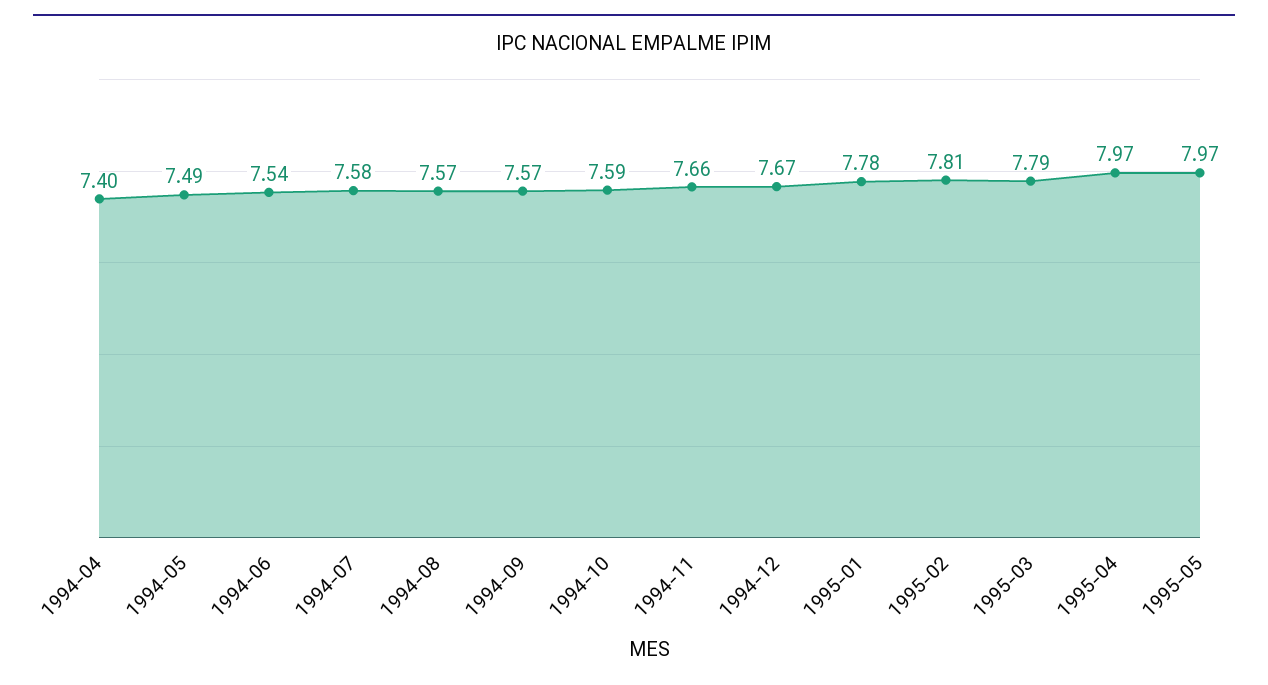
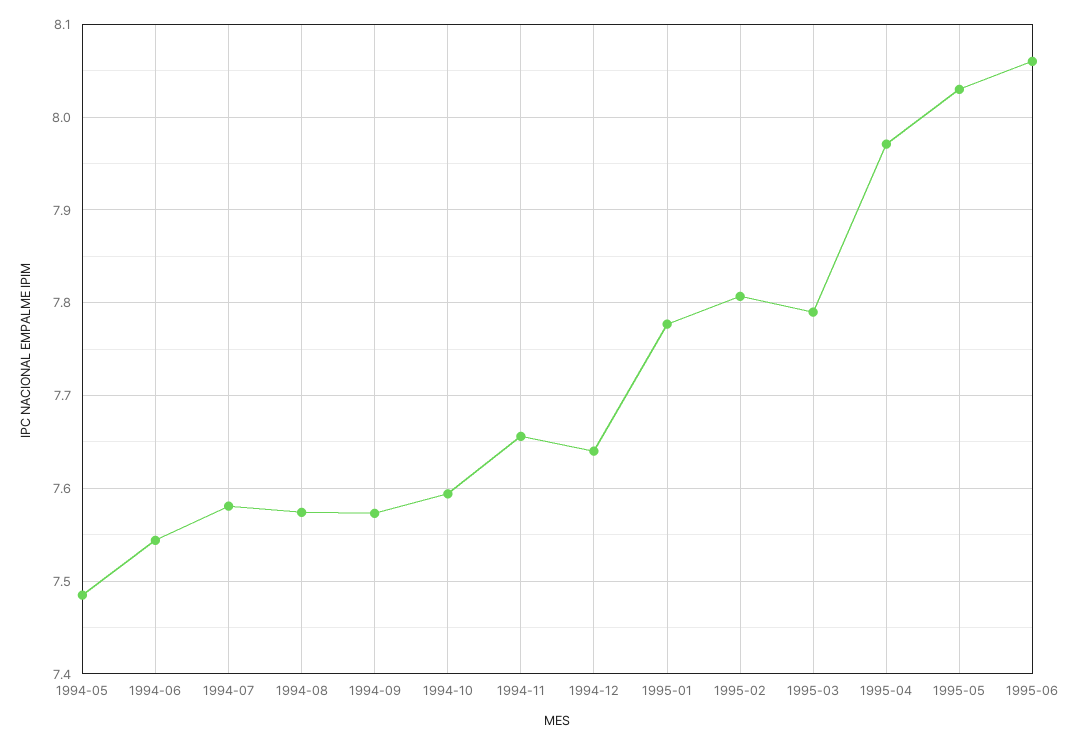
1994-04: 7.4 -> none
1994-12: 7.67 -> 7.64
1995-05: 7.97 -> 8.03
1995-06: none -> 8.06

